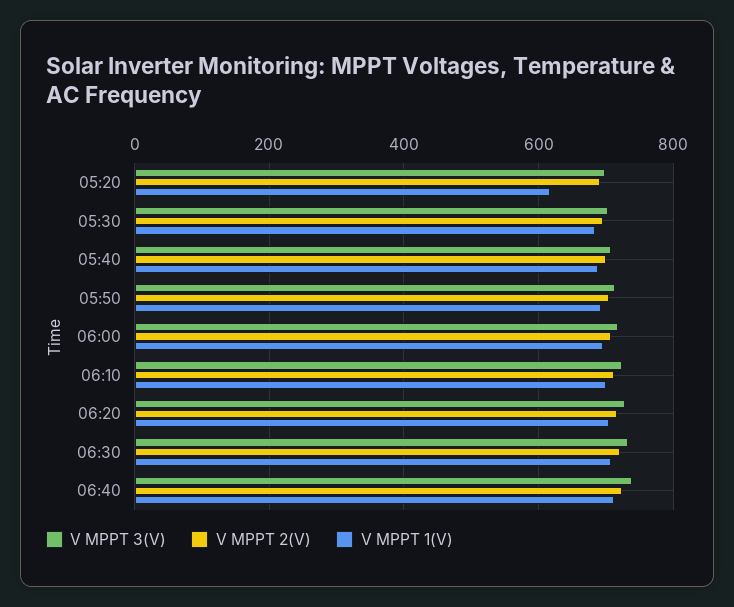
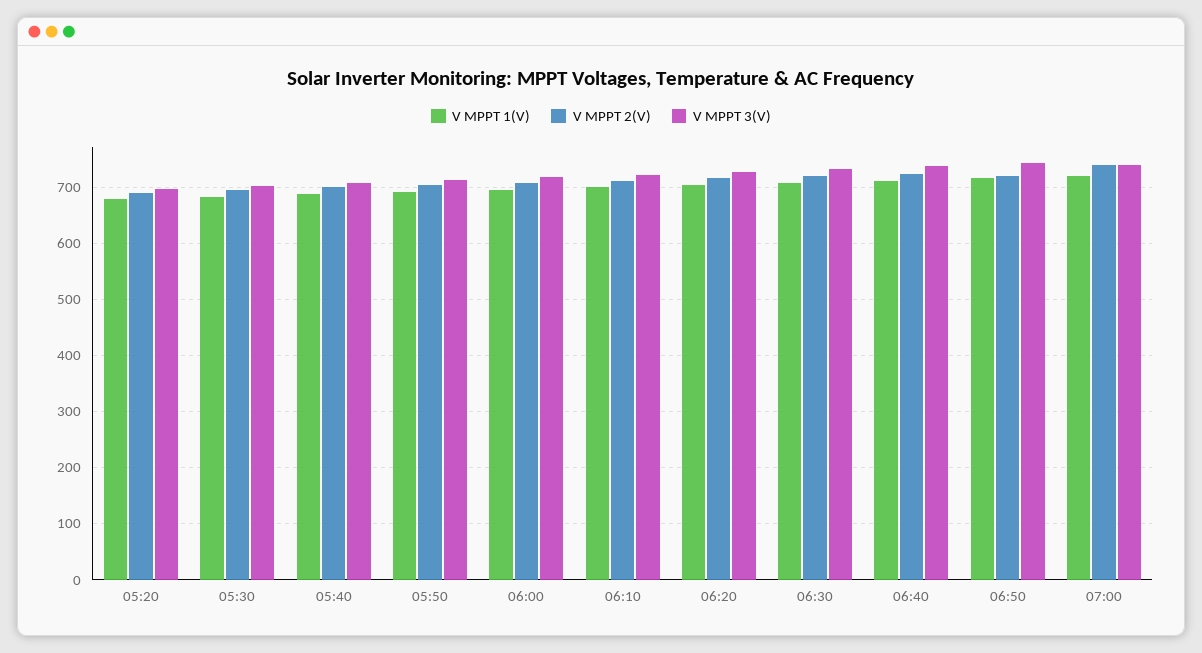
V MPPT 1(V), 05:20: 620 -> 680
V MPPT 1(V), 06:50: none -> 720
V MPPT 2(V), 06:50: none -> 720
V MPPT 3(V), 06:50: none -> 740
V MPPT 1(V), 07:00: none -> 720
V MPPT 2(V), 07:00: none -> 740
V MPPT 3(V), 07:00: none -> 740

